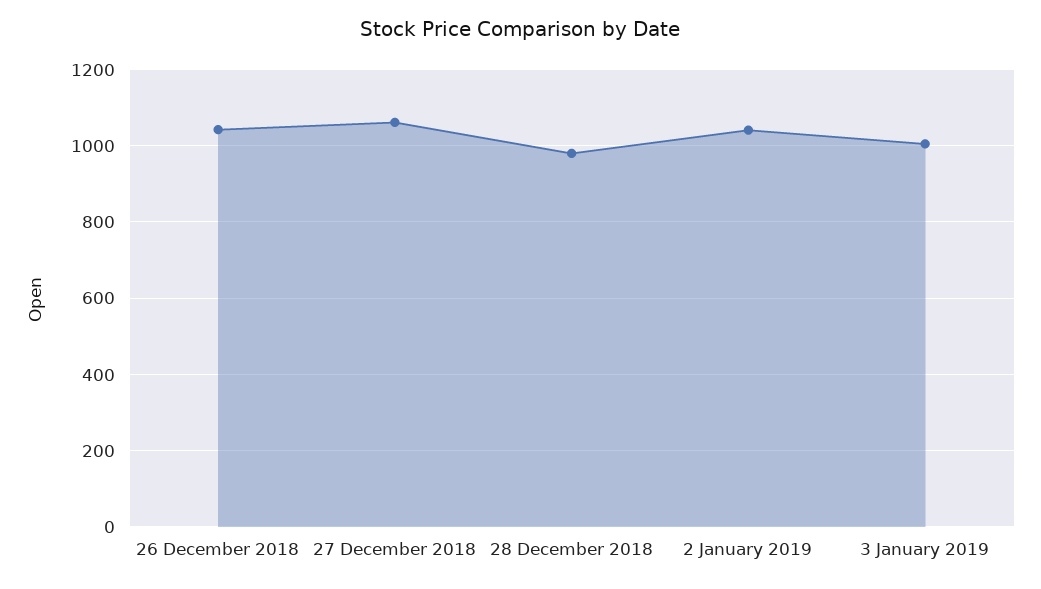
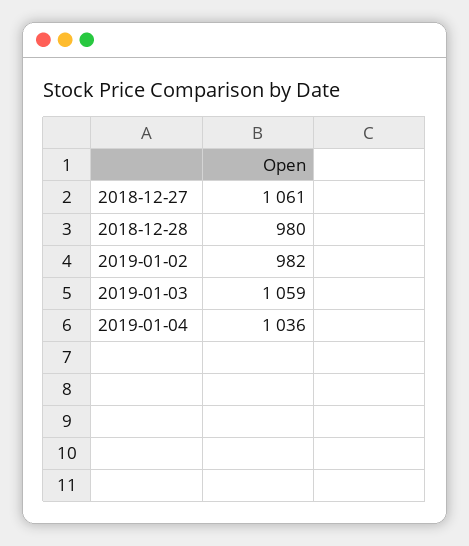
26 December 2018: 1040 -> none
2 January 2019: 1040 -> 982
3 January 2019: 1000 -> 1059
2019-01-04: none -> 1036

